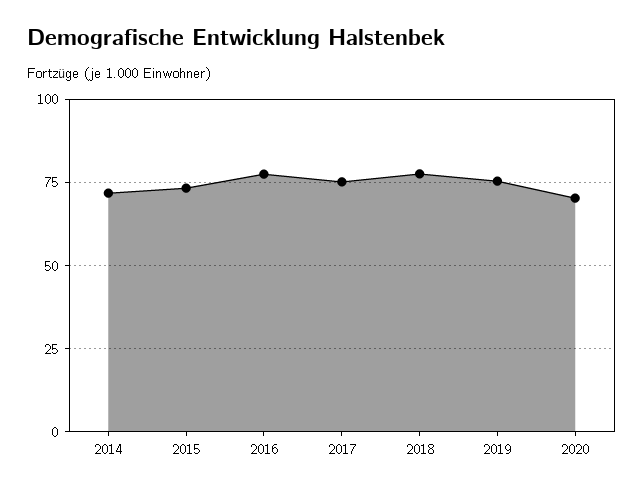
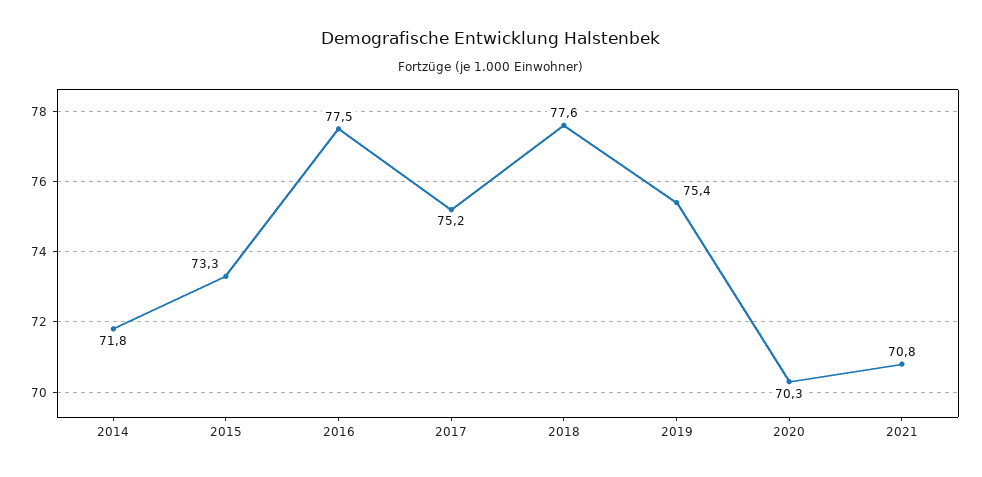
2021: none -> 70.8

